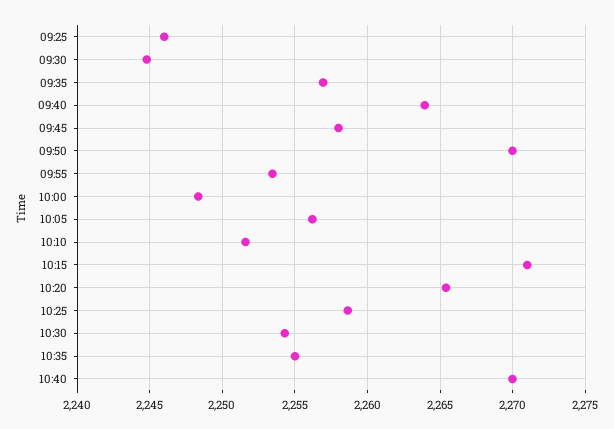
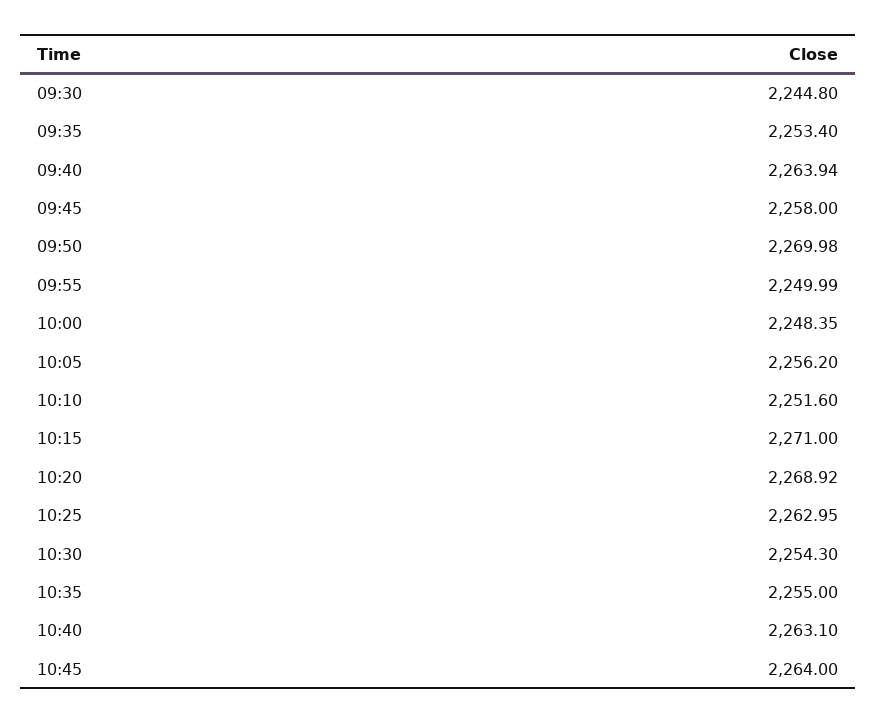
09:25: 2246 -> none
09:35: 2257 -> 2253.4
09:55: 2253.5 -> 2249.99
10:20: 2265.5 -> 2268.92
10:25: 2258.5 -> 2262.95
10:40: 2270 -> 2263.1
10:45: none -> 2264

